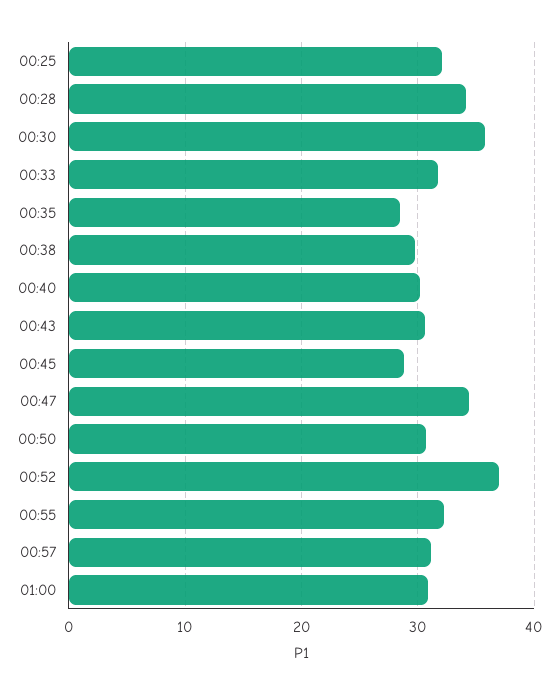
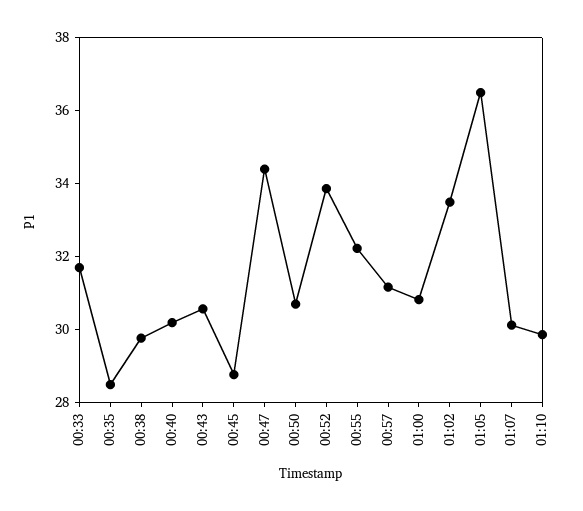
00:25: 32 -> none
00:28: 34 -> none
00:30: 36 -> none
00:52: 37 -> 34
01:02: none -> 33.5
01:05: none -> 36.5
01:07: none -> 30
01:10: none -> 30

